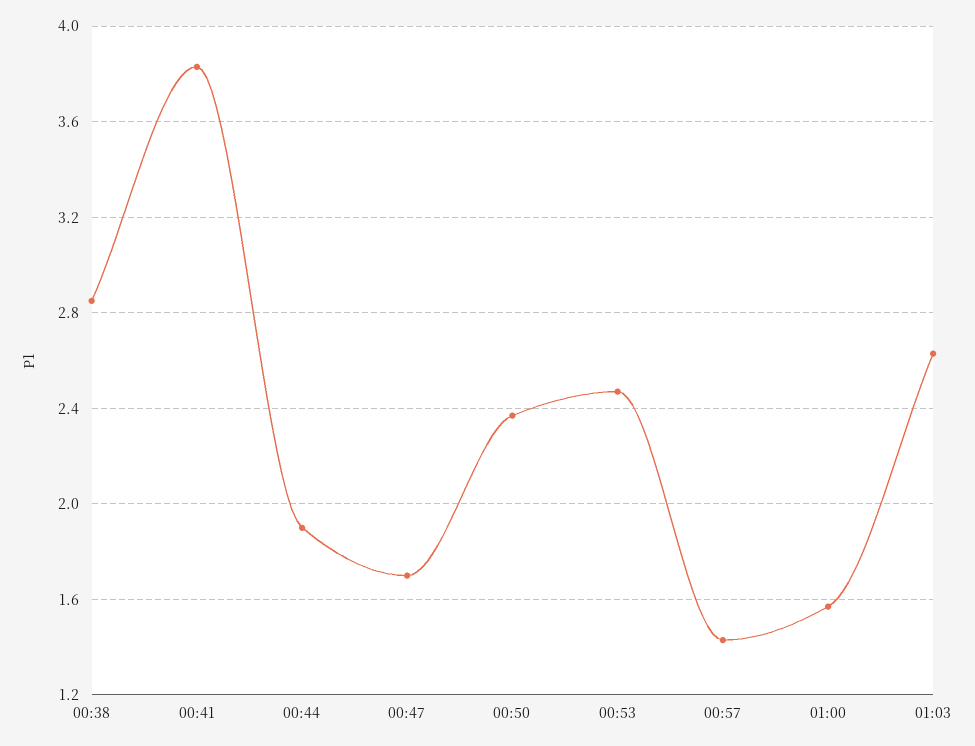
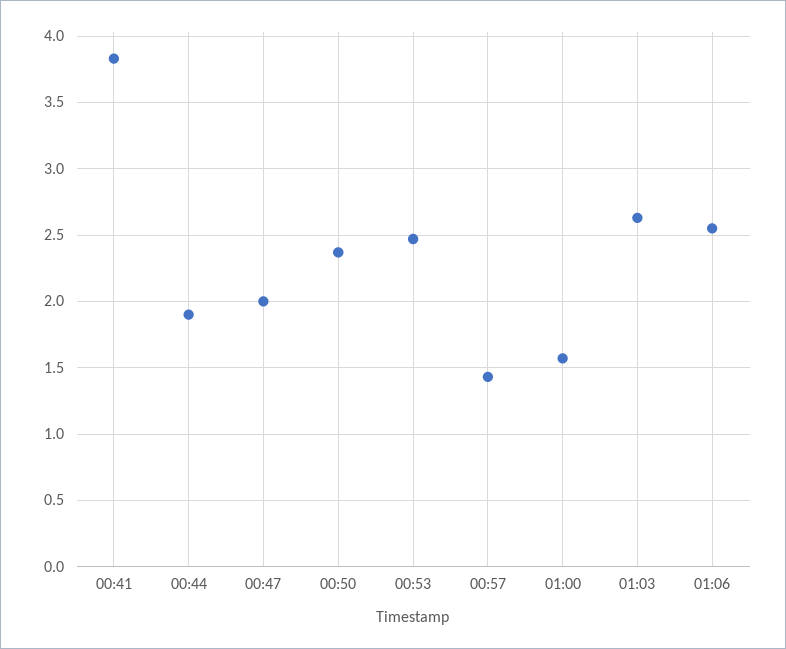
00:38: 2.85 -> none
00:47: 1.7 -> 2
01:06: none -> 2.55

